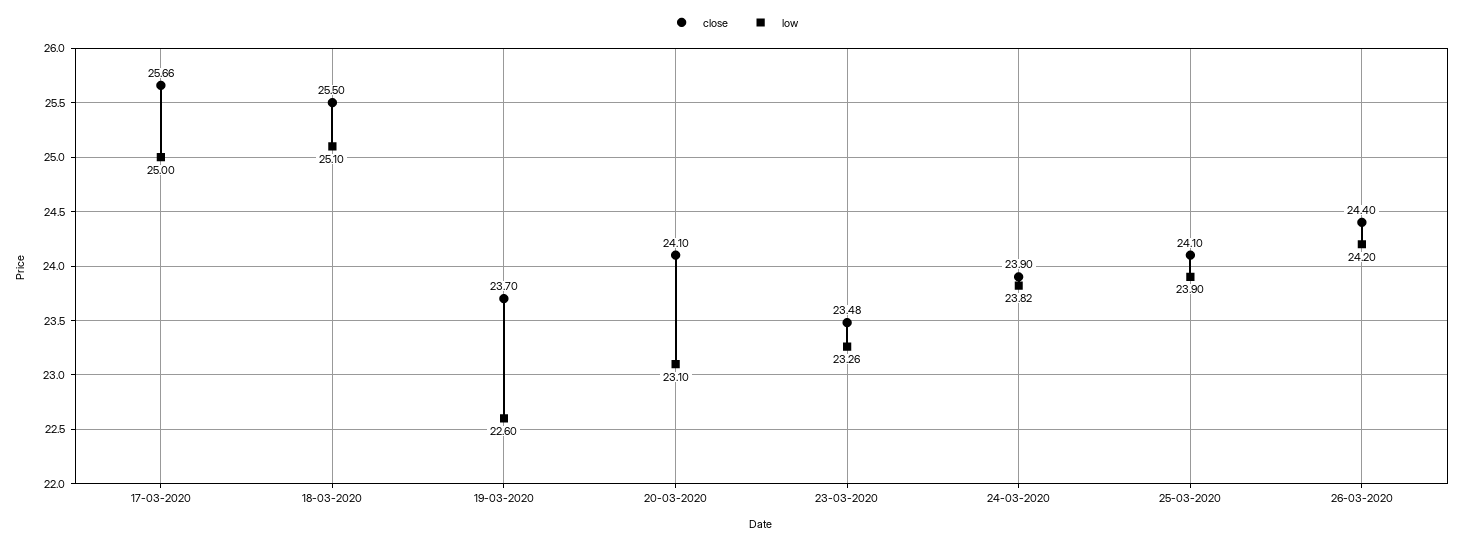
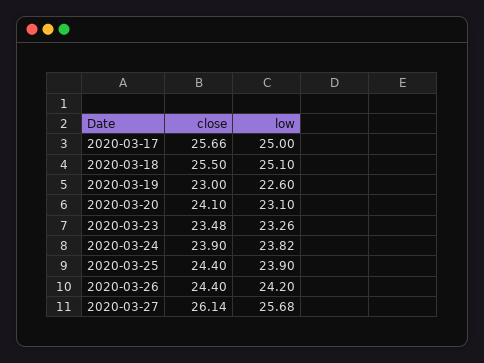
close, 19-03-2020: 23.7 -> 23
close, 25-03-2020: 24.1 -> 24.4
close, 2020-03-27: none -> 26.14
low, 2020-03-27: none -> 25.68

